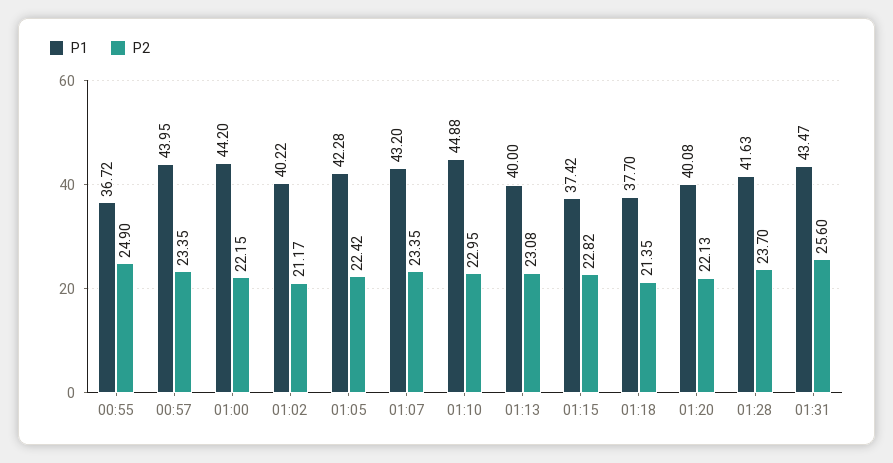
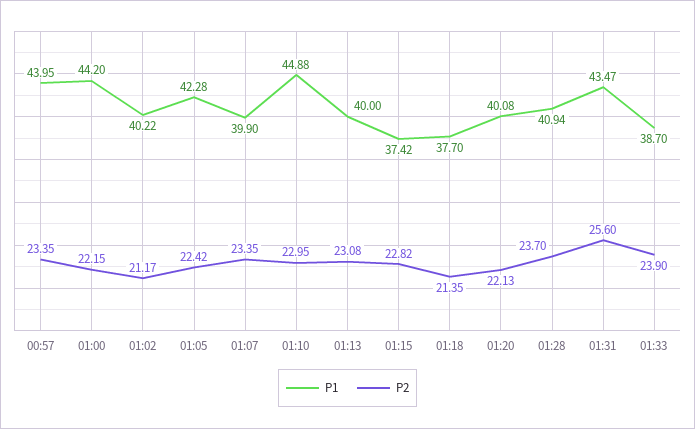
P1, 00:55: 36.72 -> none
P2, 00:55: 24.9 -> none
P1, 01:07: 43.2 -> 39.9
P1, 01:28: 41.63 -> 40.94
P1, 01:33: none -> 38.7
P2, 01:33: none -> 23.9

